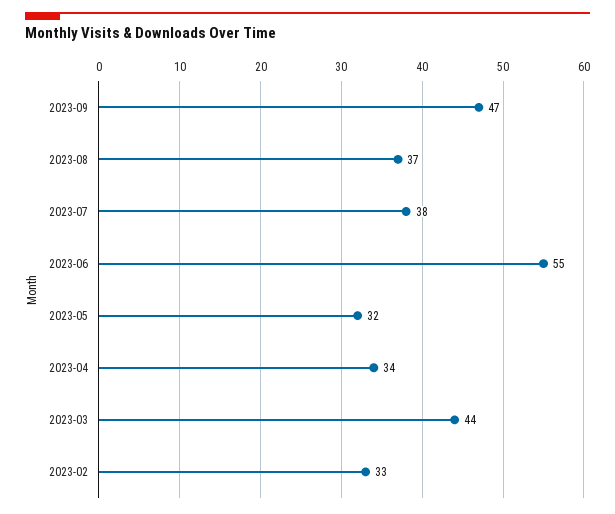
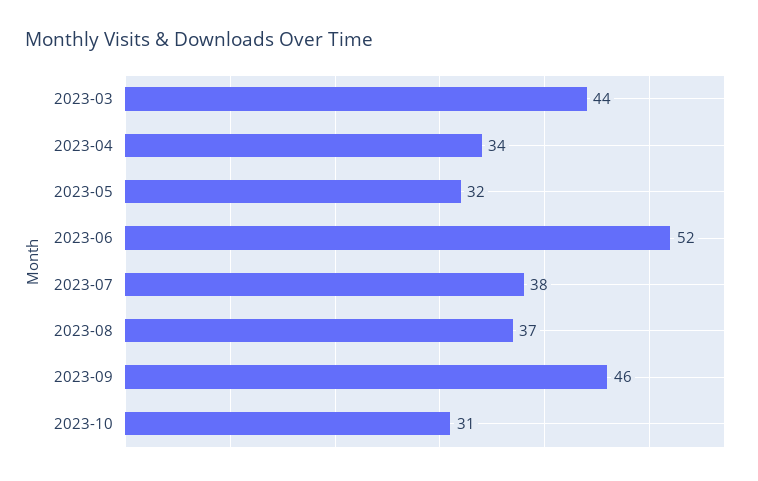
2023-09: 47 -> 46
2023-06: 55 -> 52
2023-02: 33 -> none
2023-10: none -> 31

